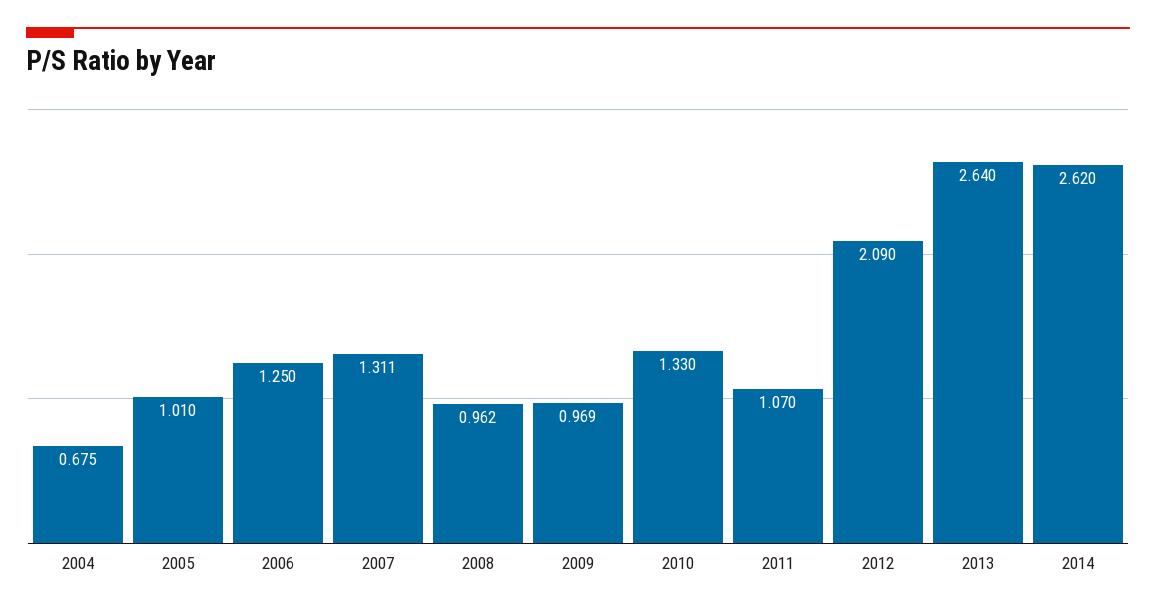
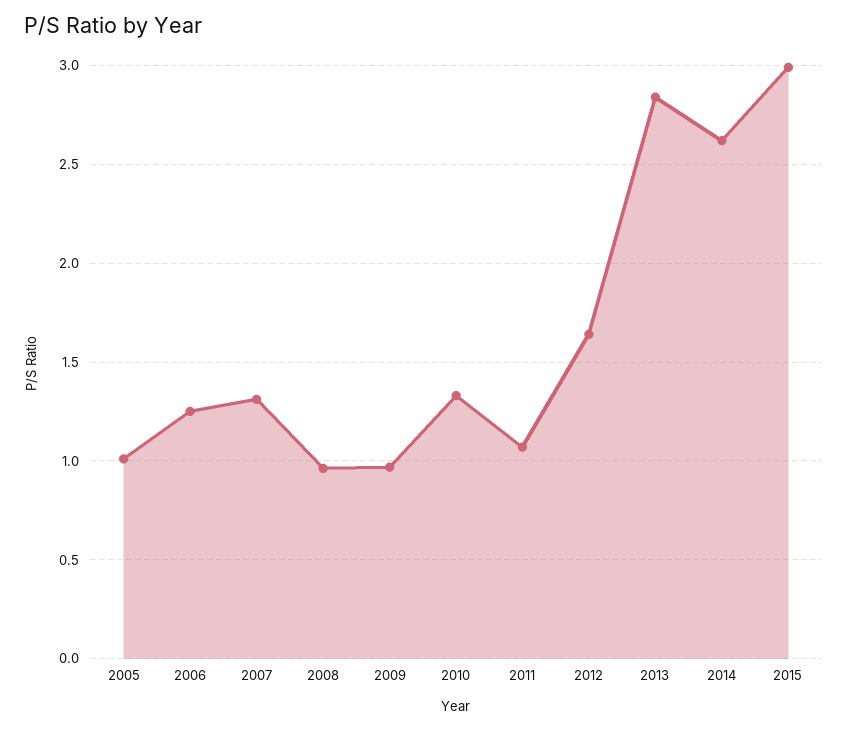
2004: 0.675 -> none
2012: 2.09 -> 1.65
2013: 2.64 -> 2.85
2015: none -> 3

